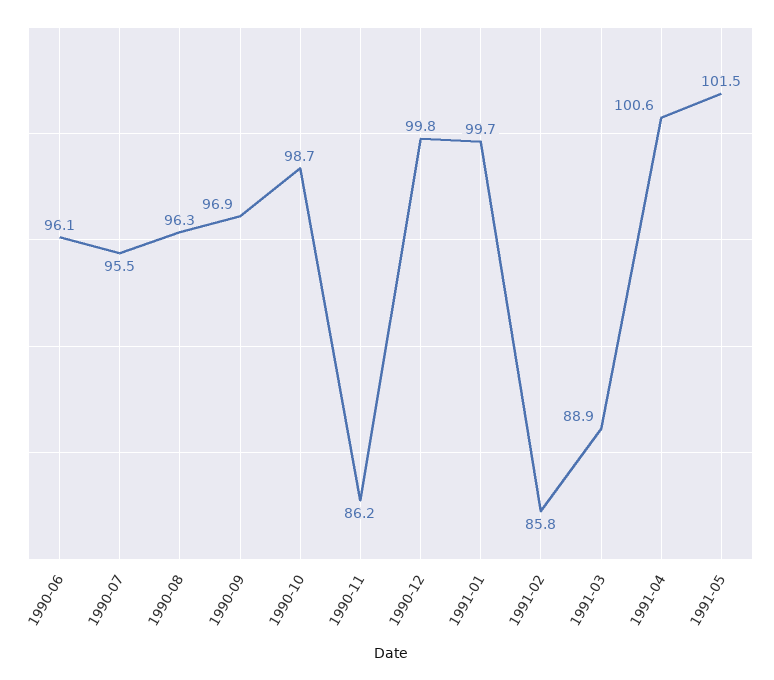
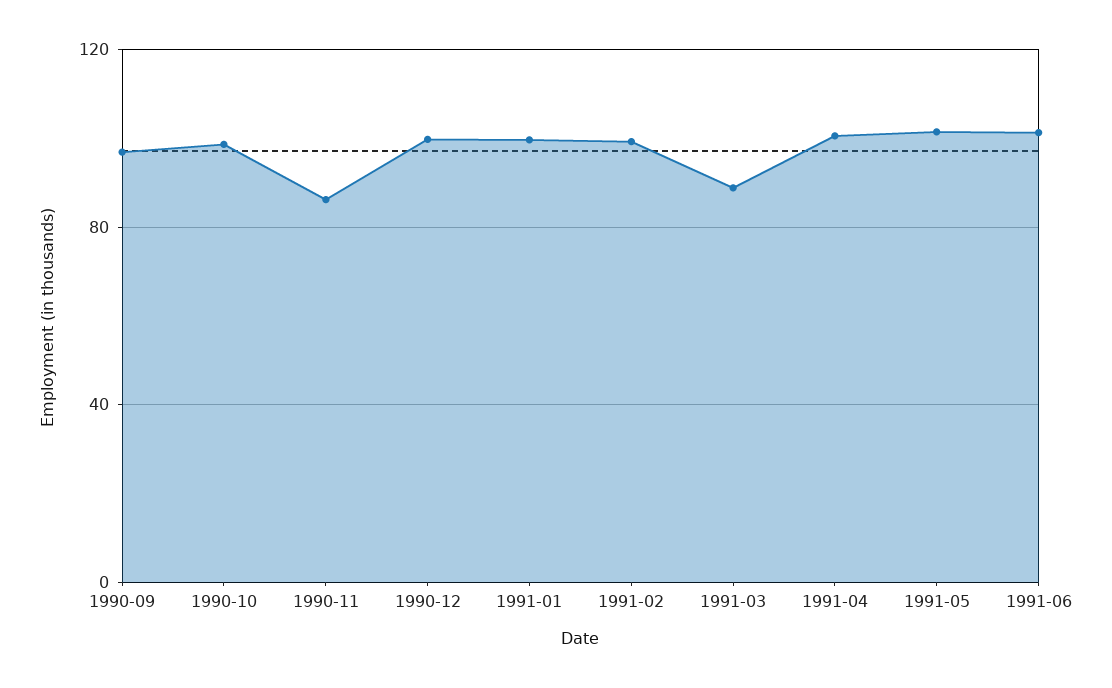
1990-06: 96.1 -> none
1990-07: 95.5 -> none
1990-08: 96.3 -> none
1991-02: 85.8 -> 100
1991-06: none -> 100

